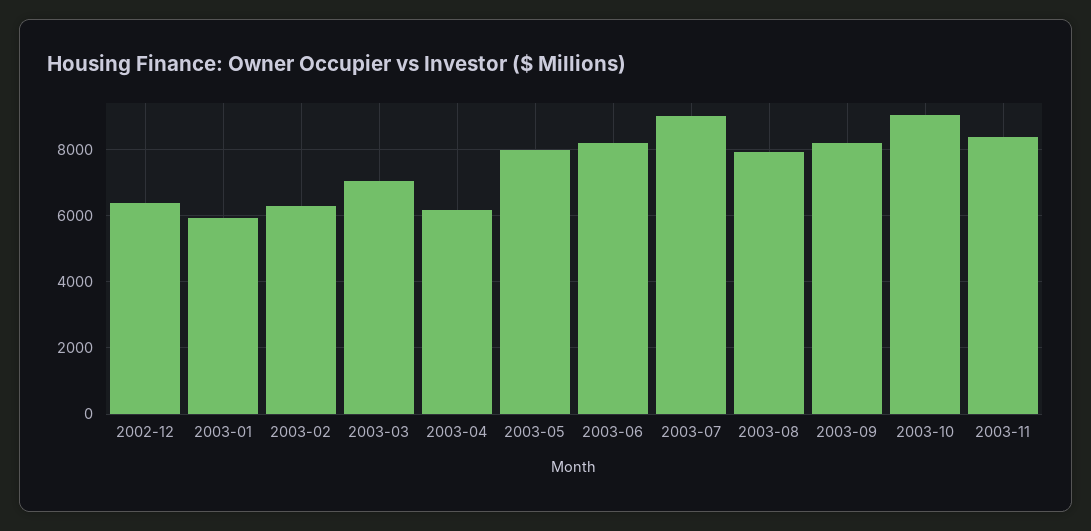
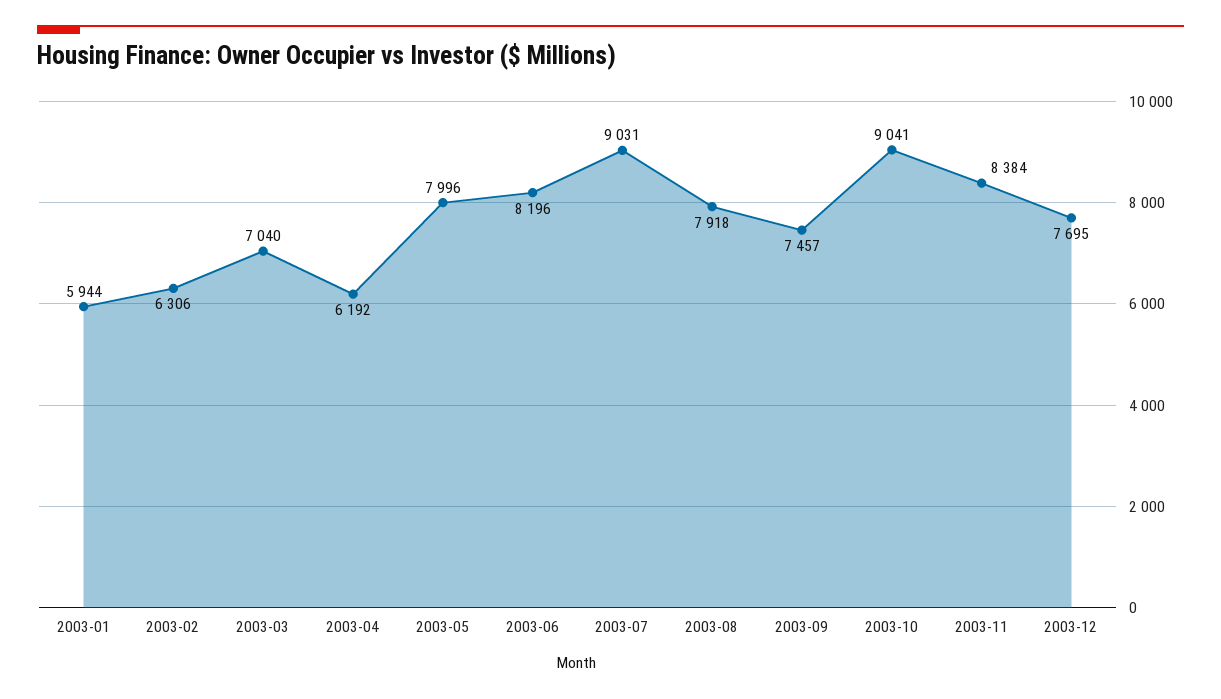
2002-12: 6400 -> none
2003-09: 8200 -> 7457
2003-12: none -> 7695

